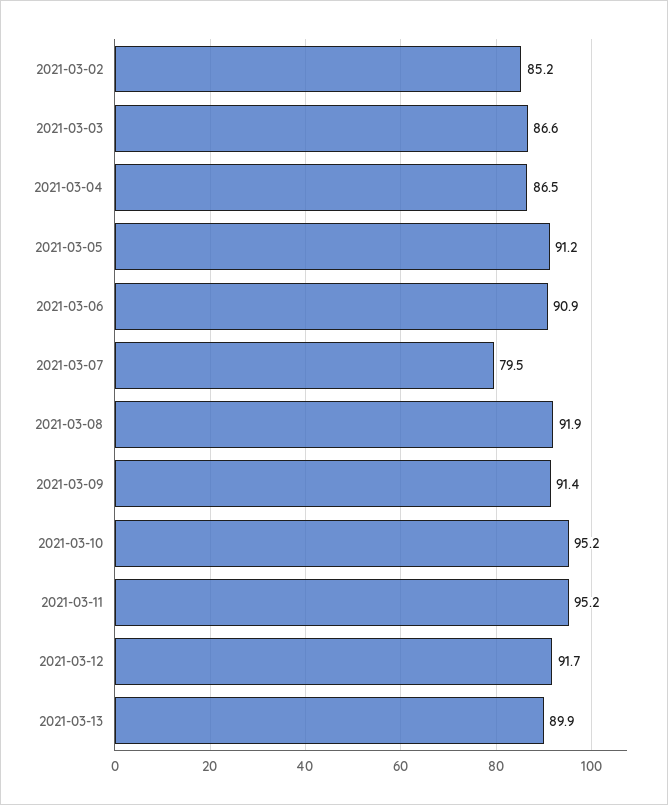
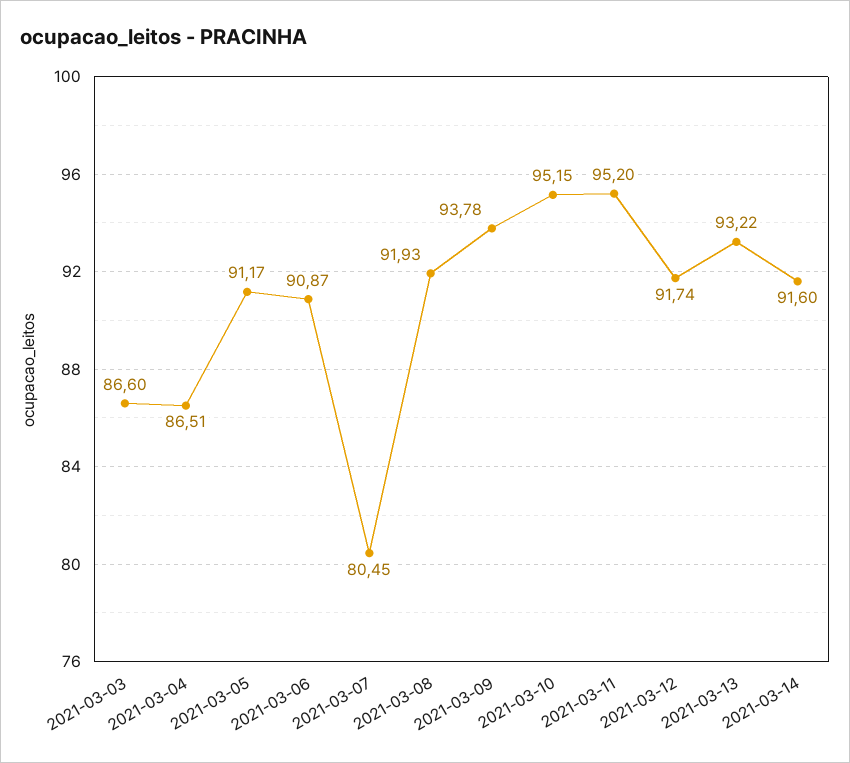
2021-03-02: 85.2 -> none
2021-03-07: 79.5 -> 80.45
2021-03-09: 91.4 -> 93.78
2021-03-13: 89.9 -> 93.22
2021-03-14: none -> 91.6

